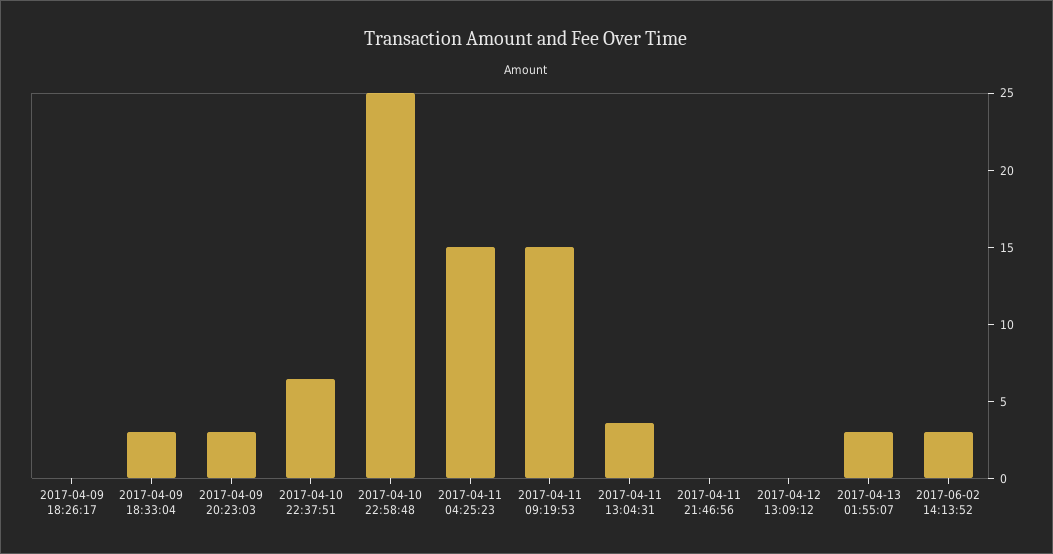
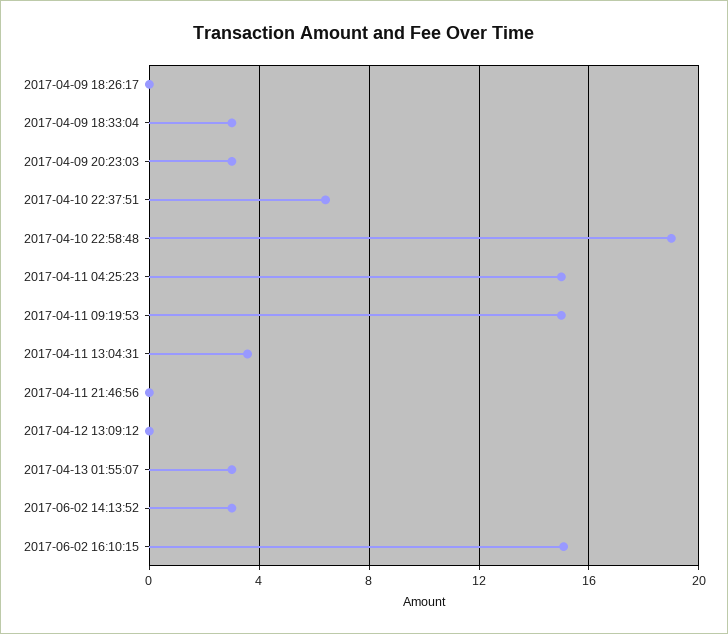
2017-04-10 22:58:48: 25 -> 19
2017-06-02 16:10:15: none -> 15

